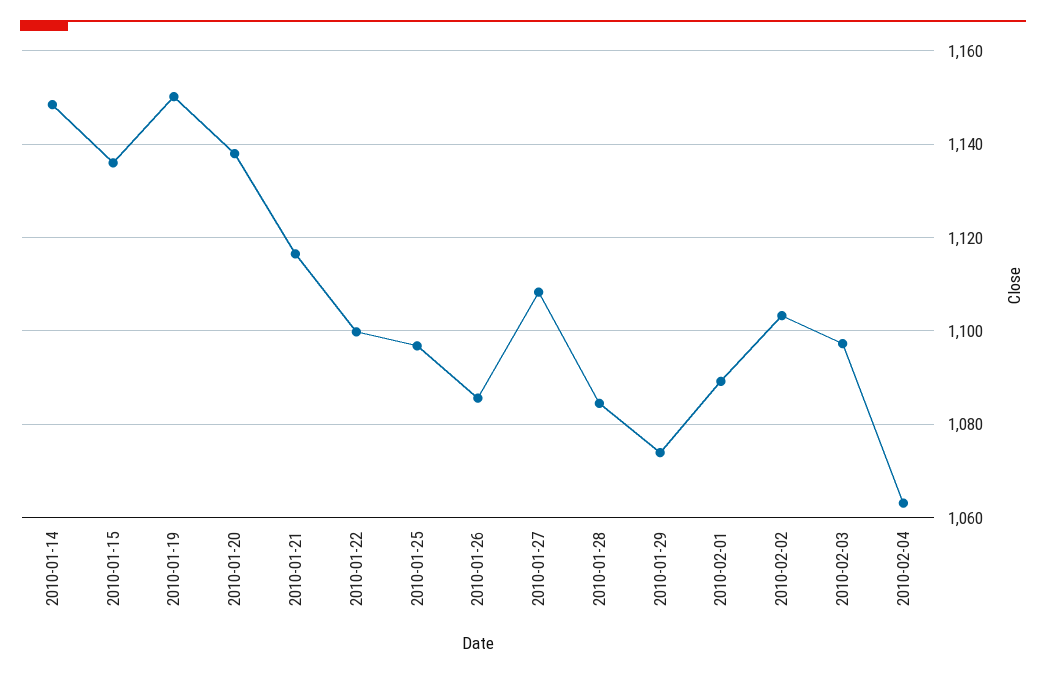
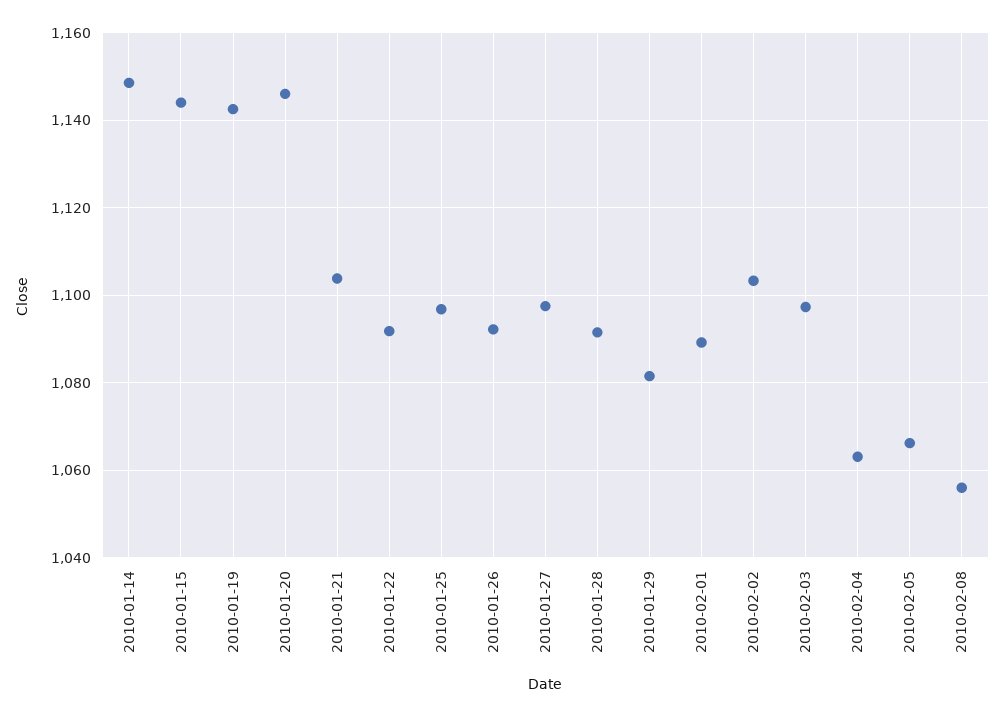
2010-01-15: 1136 -> 1144
2010-01-19: 1150 -> 1142
2010-01-20: 1138 -> 1146
2010-01-21: 1116 -> 1104
2010-01-22: 1100 -> 1092
2010-01-26: 1086 -> 1092
2010-01-27: 1108 -> 1098
2010-01-28: 1084 -> 1092
2010-01-29: 1074 -> 1082
2010-02-05: none -> 1066
2010-02-08: none -> 1056

